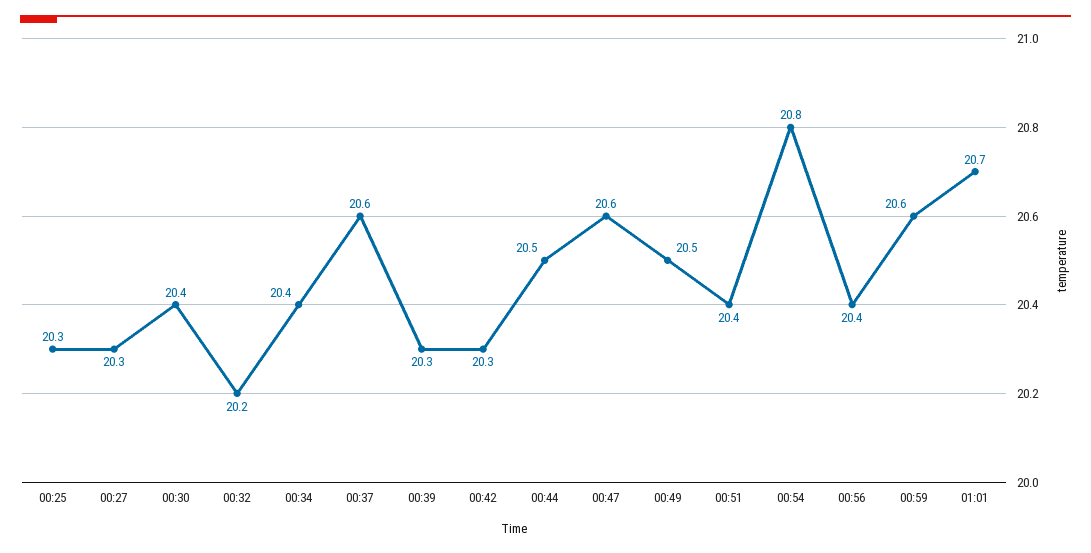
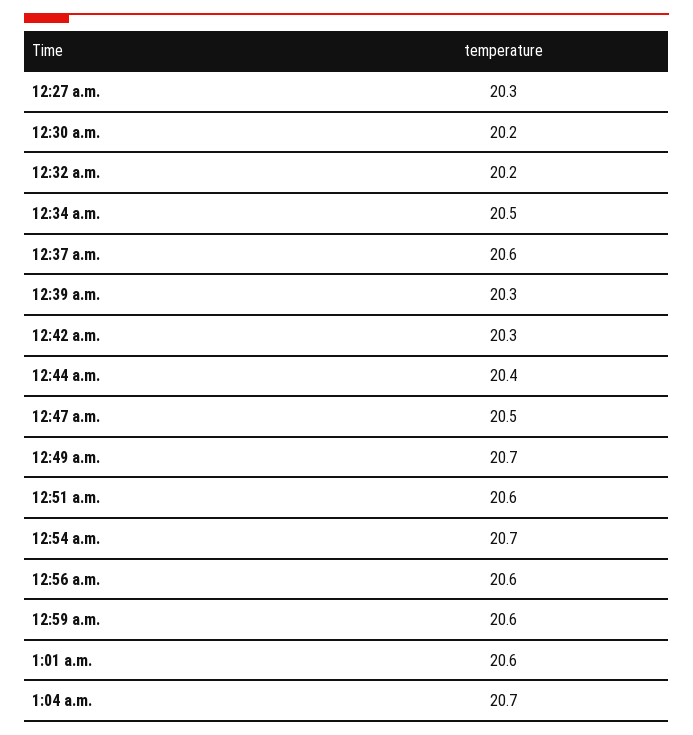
00:25: 20.3 -> none
00:30: 20.4 -> 20.2
00:34: 20.4 -> 20.5
00:44: 20.5 -> 20.4
00:47: 20.6 -> 20.5
00:49: 20.5 -> 20.7
00:51: 20.4 -> 20.6
00:54: 20.8 -> 20.7
00:56: 20.4 -> 20.6
01:01: 20.7 -> 20.6
1:04 a.m.: none -> 20.7

